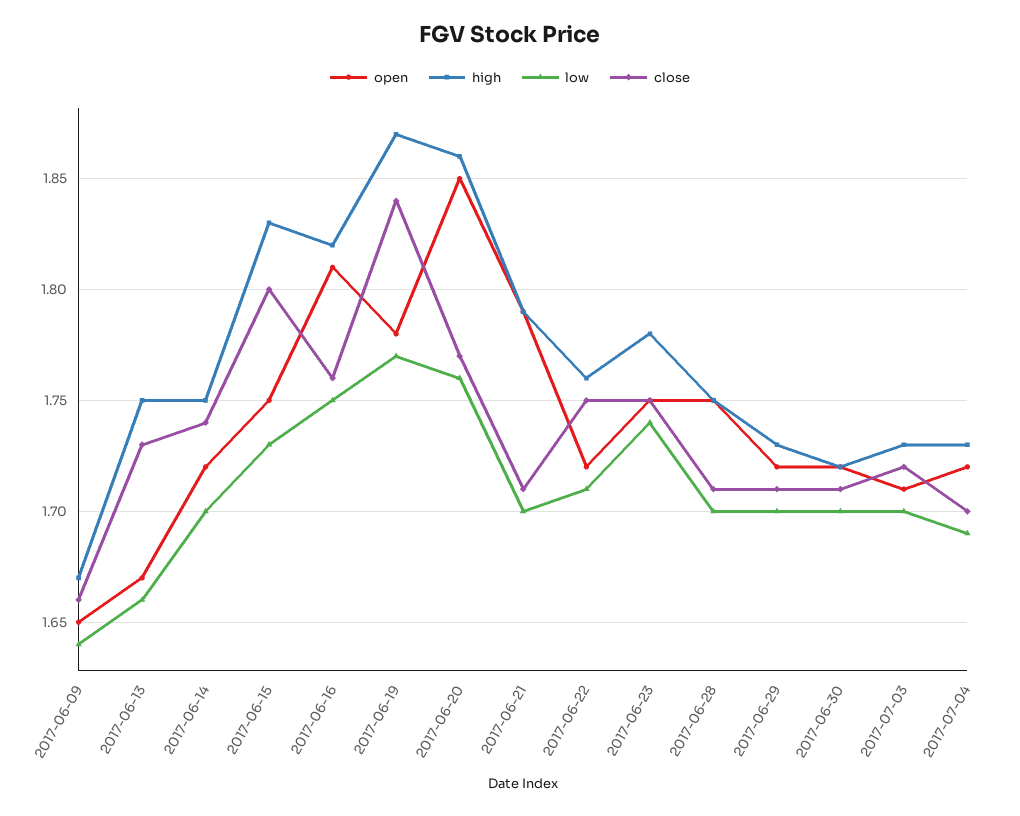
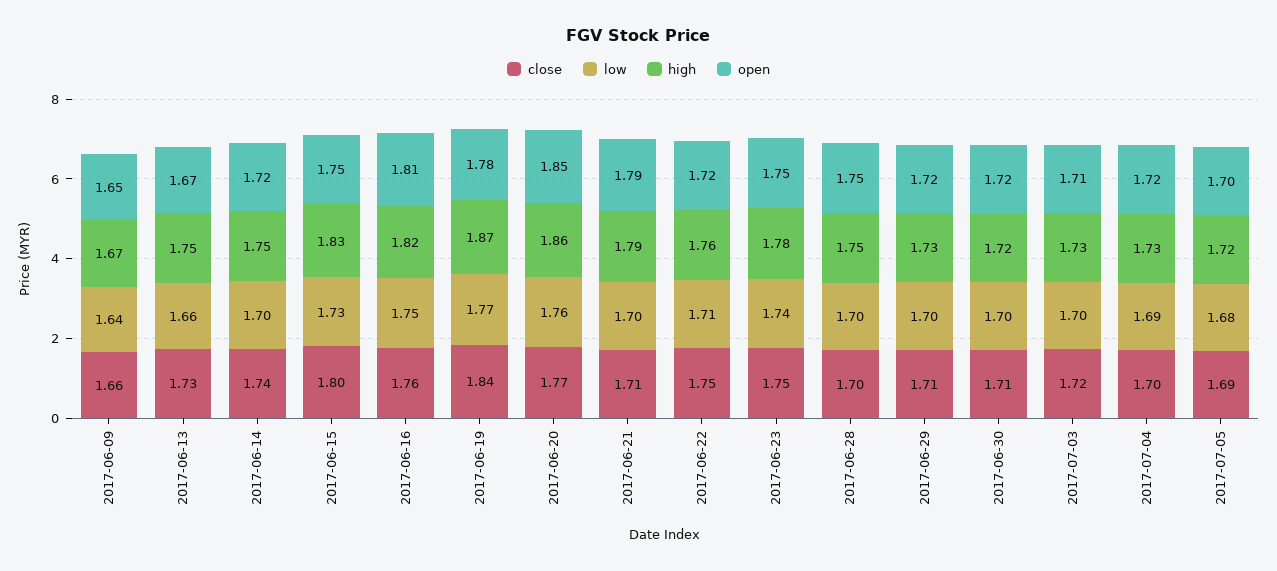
close, 2017-06-28: 1.71 -> 1.7
close, 2017-07-05: none -> 1.69
low, 2017-07-05: none -> 1.68
high, 2017-07-05: none -> 1.72
open, 2017-07-05: none -> 1.7

